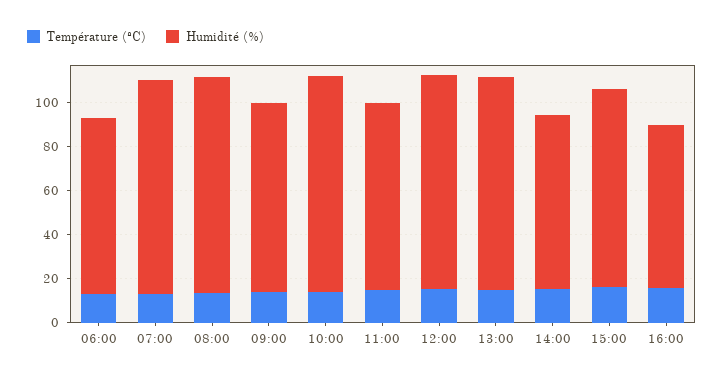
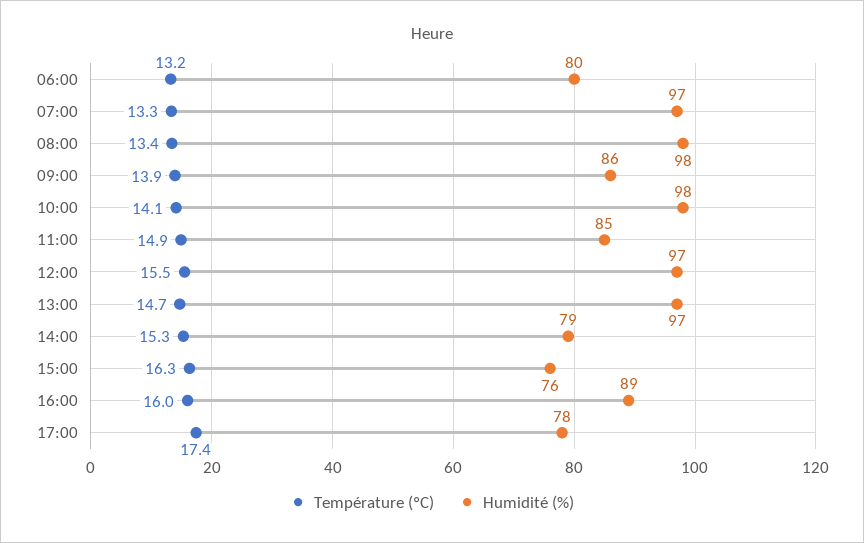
Humidité (%), 15:00: 90 -> 76
Humidité (%), 16:00: 75 -> 89
Température (ºC), 17:00: none -> 17.4
Humidité (%), 17:00: none -> 78

